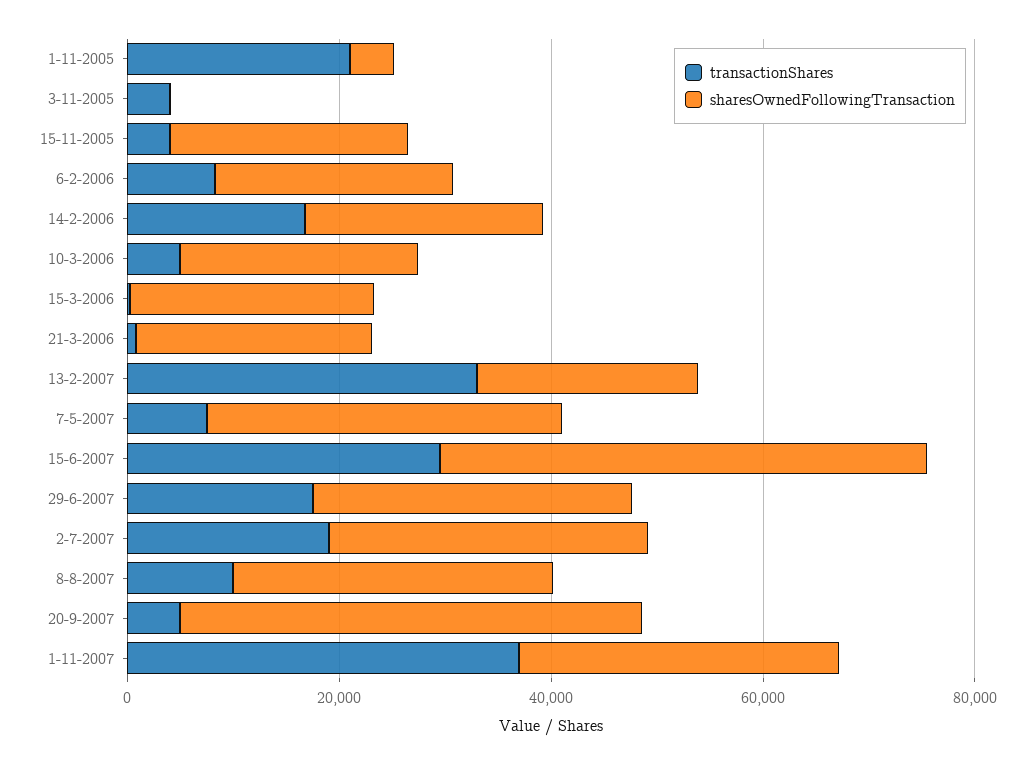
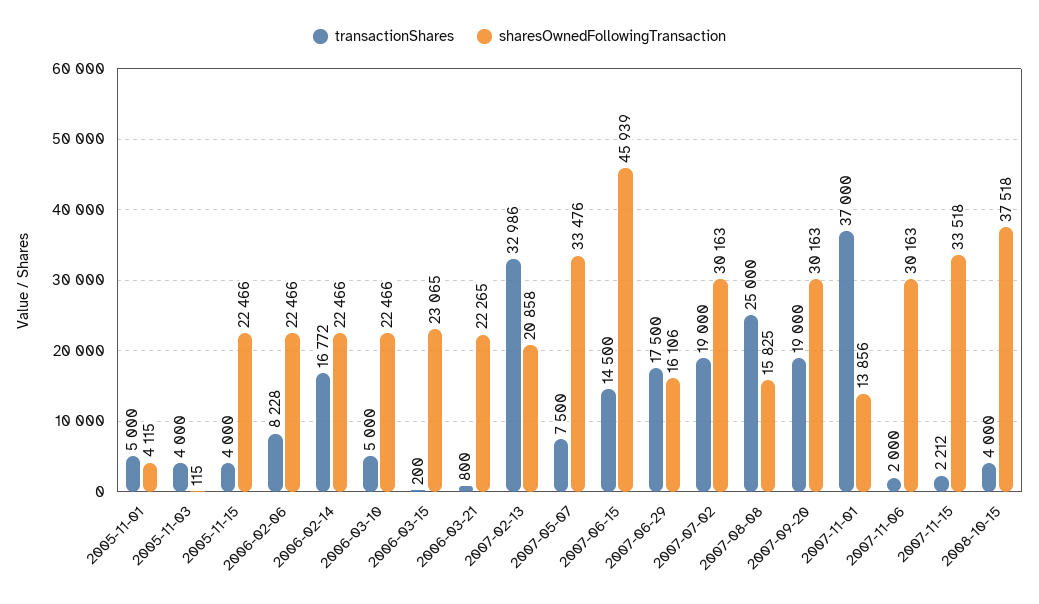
transactionShares, 1-11-2005: 20000 -> 5000
transactionShares, 15-6-2007: 30000 -> 14500
sharesOwnedFollowingTransaction, 29-6-2007: 30000 -> 16106
transactionShares, 8-8-2007: 10000 -> 25000
sharesOwnedFollowingTransaction, 8-8-2007: 30000 -> 15825
transactionShares, 20-9-2007: 5000 -> 19000
sharesOwnedFollowingTransaction, 20-9-2007: 45000 -> 30163
sharesOwnedFollowingTransaction, 1-11-2007: 30000 -> 13856
transactionShares, 2007-11-06: none -> 2000
sharesOwnedFollowingTransaction, 2007-11-06: none -> 30163
transactionShares, 2007-11-15: none -> 2212
sharesOwnedFollowingTransaction, 2007-11-15: none -> 33518
transactionShares, 2008-10-15: none -> 4000
sharesOwnedFollowingTransaction, 2008-10-15: none -> 37518

